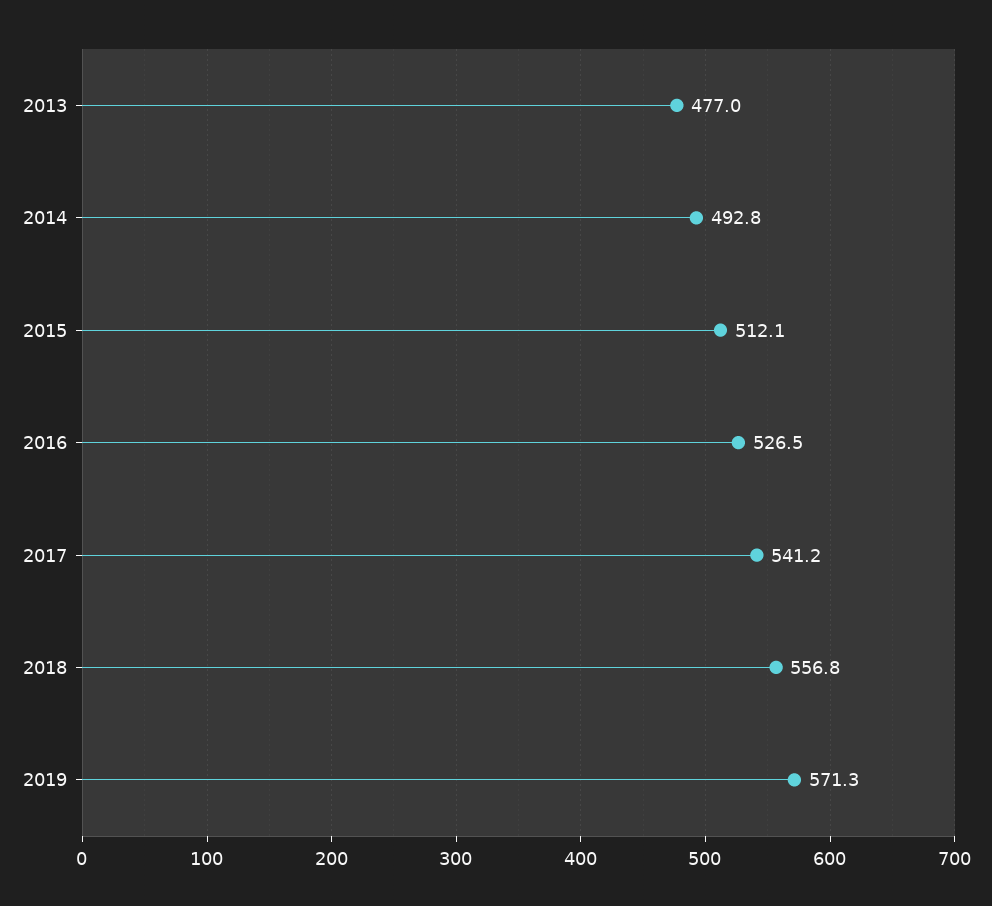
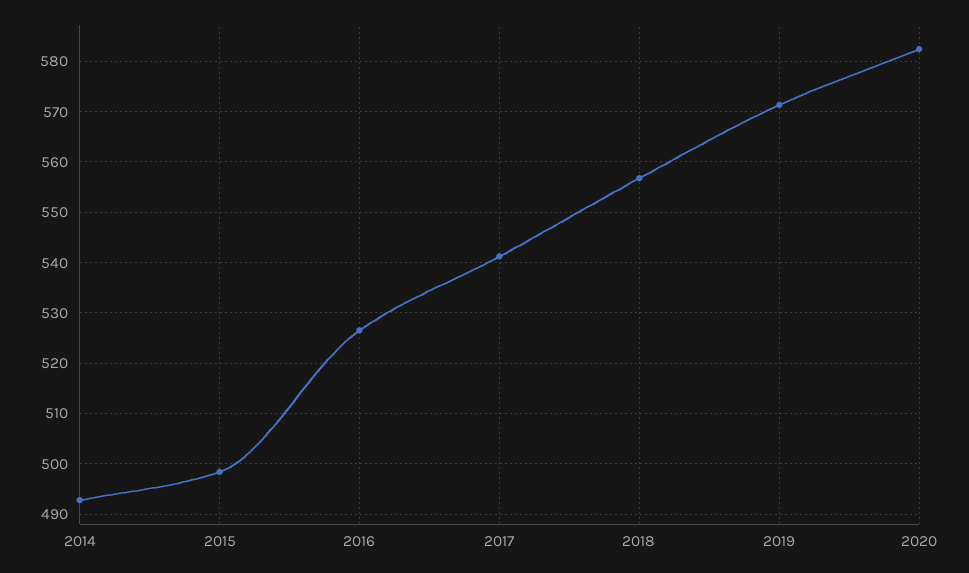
2013: 477 -> none
2015: 512.1 -> 498
2020: none -> 582

